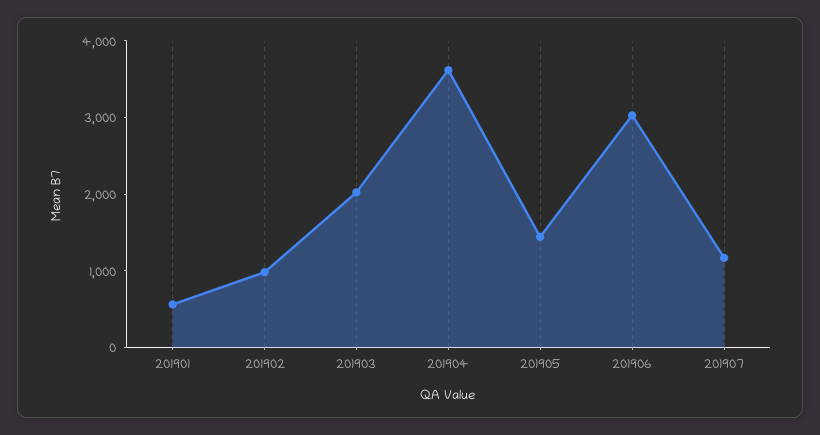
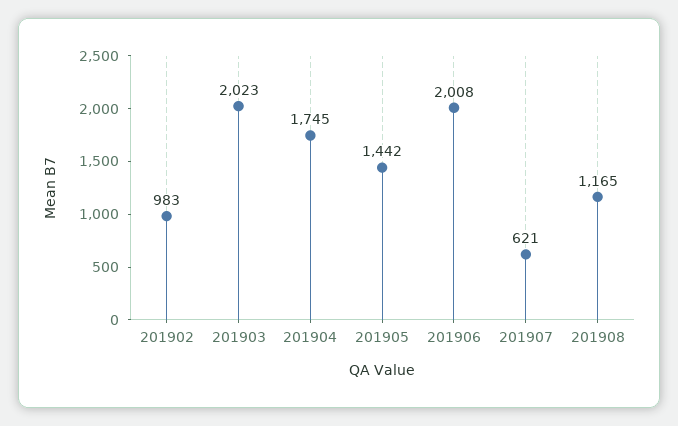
201901: 600 -> none
201904: 3600 -> 1745
201906: 3000 -> 2008
201907: 1200 -> 621
201908: none -> 1165

